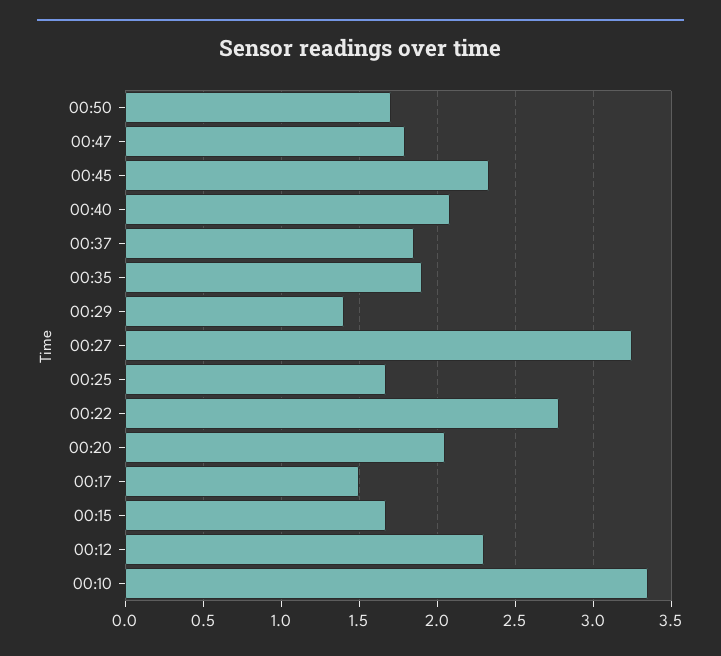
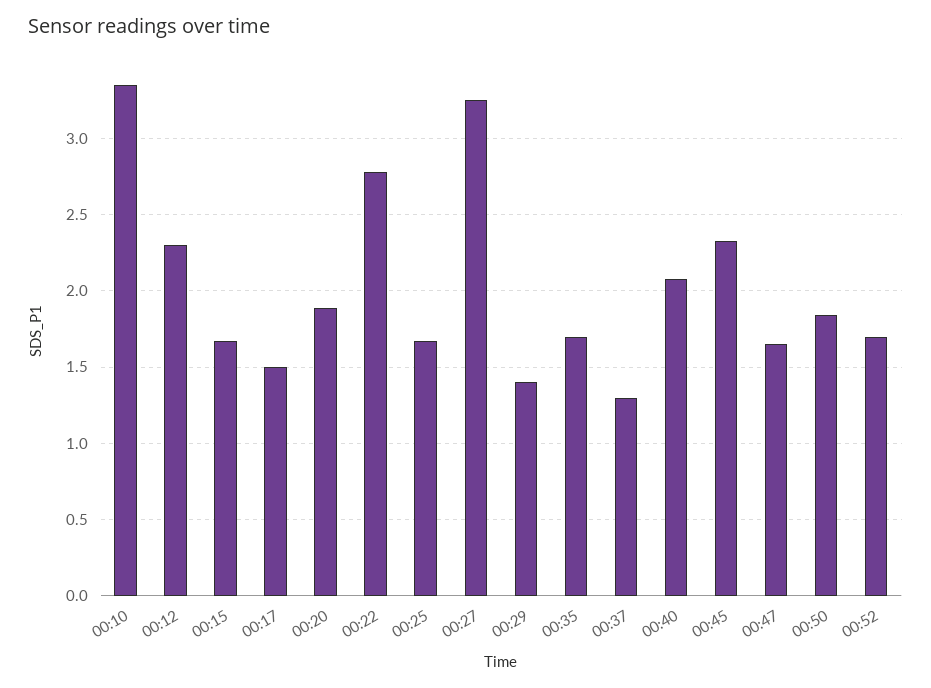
00:50: 1.7 -> 1.85
00:47: 1.8 -> 1.65
00:37: 1.85 -> 1.3
00:35: 1.9 -> 1.7
00:20: 2.05 -> 1.9
00:52: none -> 1.7

